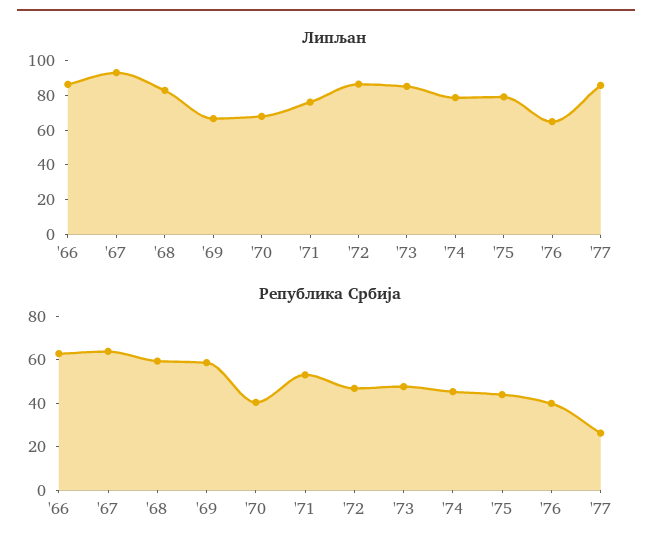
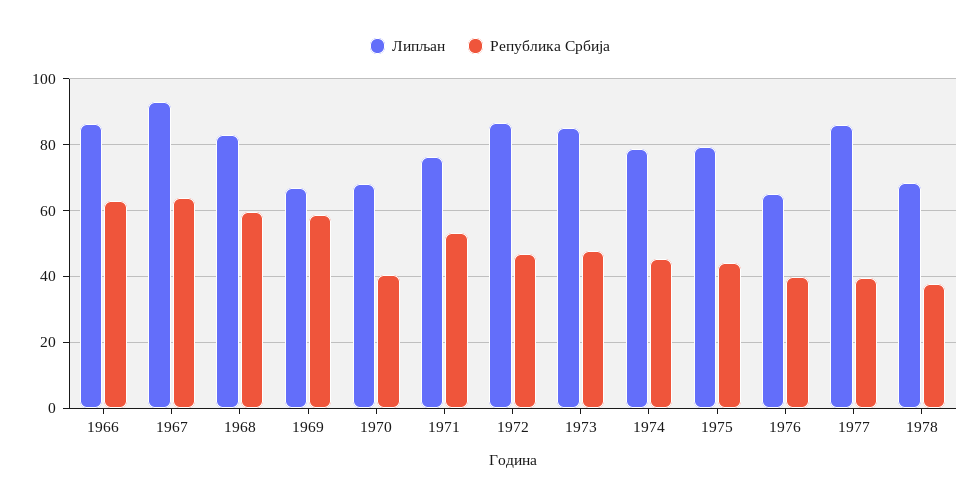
Република Србија, '77: 25 -> 40
Липљан, 1978: none -> 68
Република Србија, 1978: none -> 38

